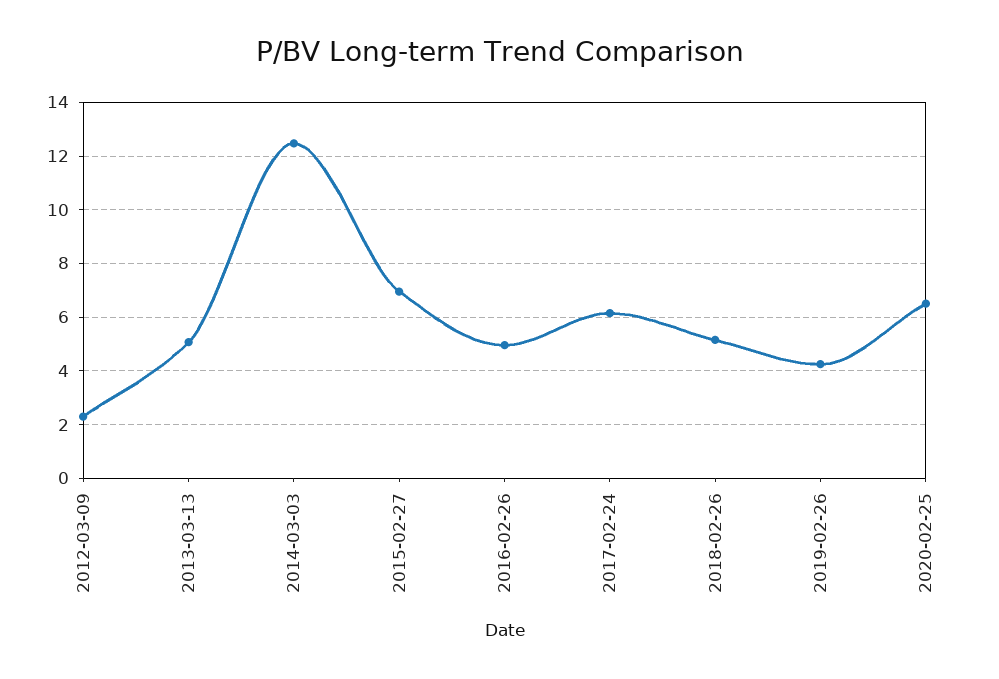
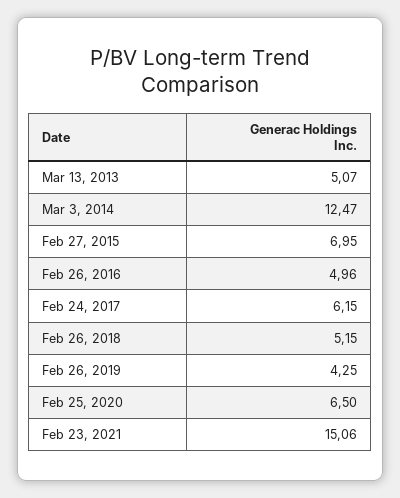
2012-03-09: 2.25 -> none
Feb 23, 2021: none -> 15.06

